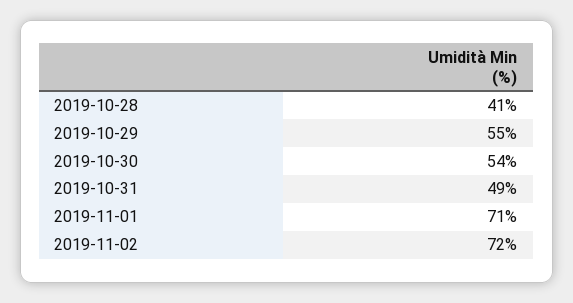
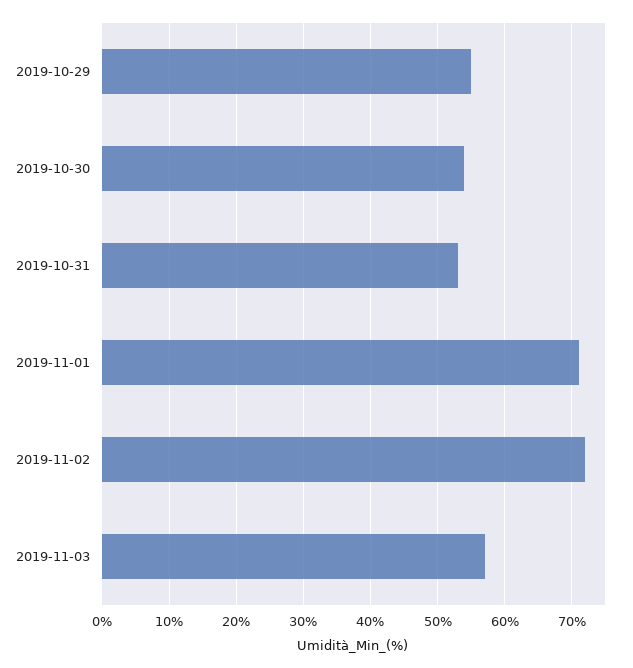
2019-10-28: 41 -> none
2019-10-31: 49 -> 53
2019-11-03: none -> 57

